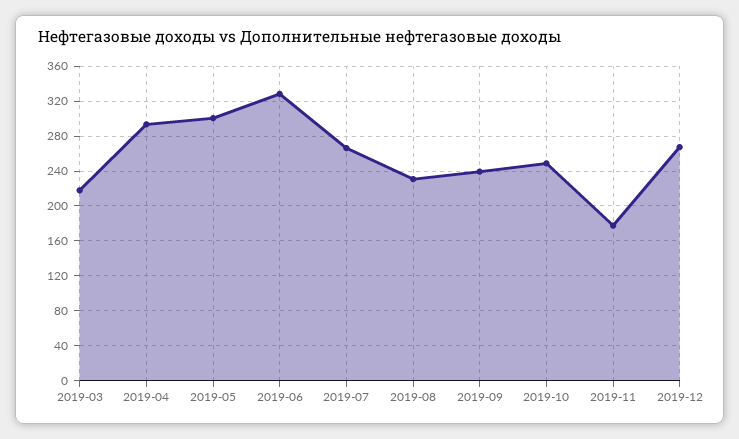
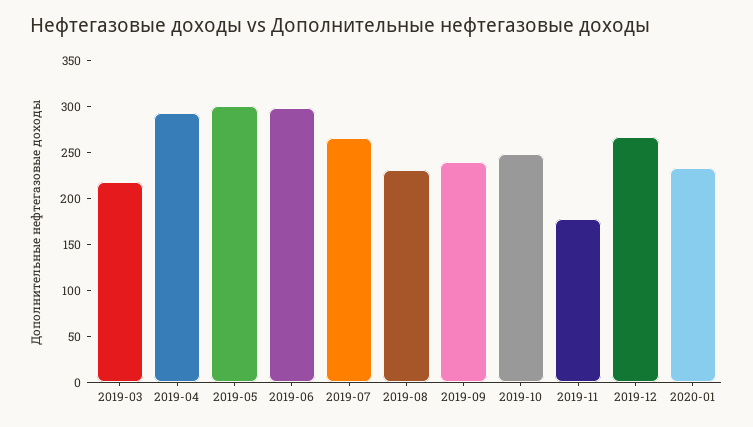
2019-06: 330 -> 300
2020-01: none -> 230

